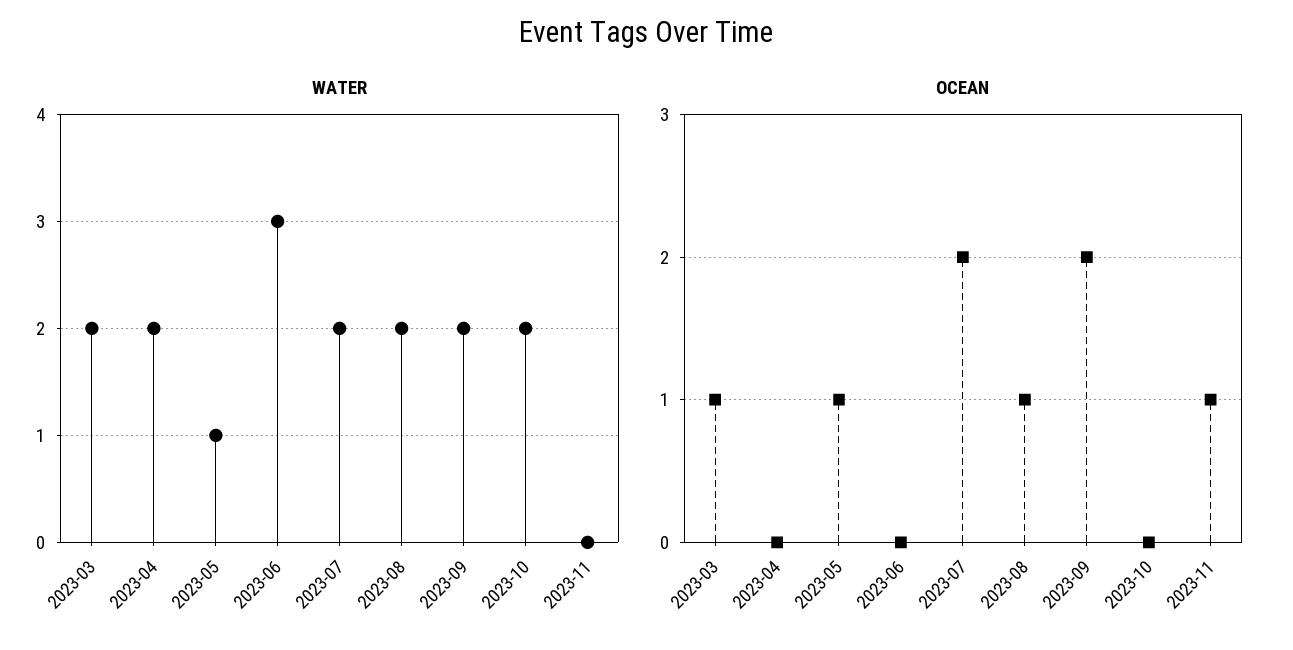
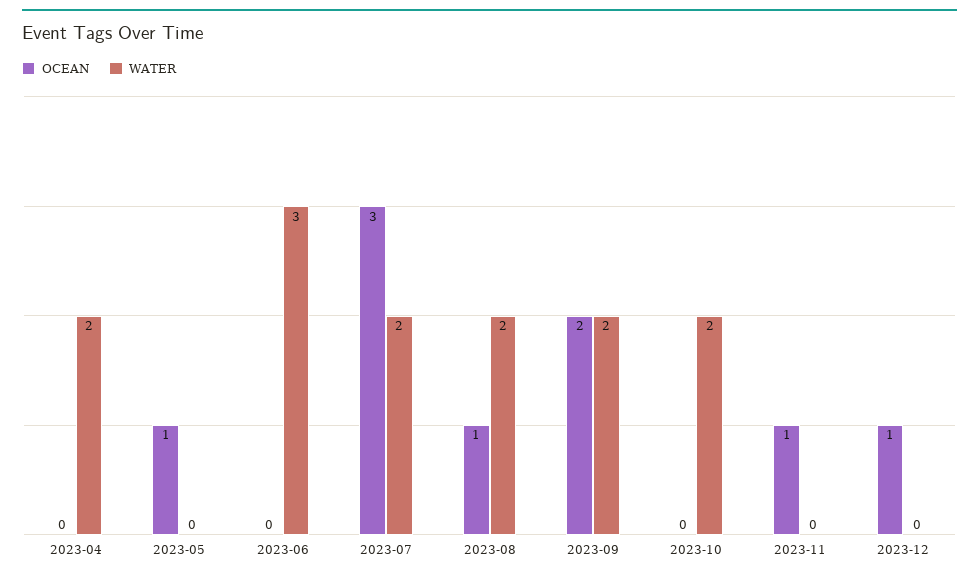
WATER, 2023-03: 2 -> none
WATER, 2023-05: 1 -> 0
OCEAN, 2023-03: 1 -> none
OCEAN, 2023-07: 2 -> 3
OCEAN, 2023-12: none -> 1
WATER, 2023-12: none -> 0

